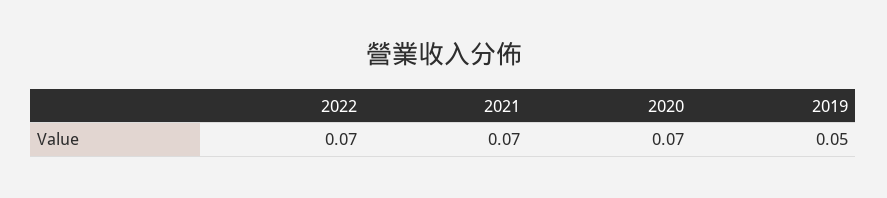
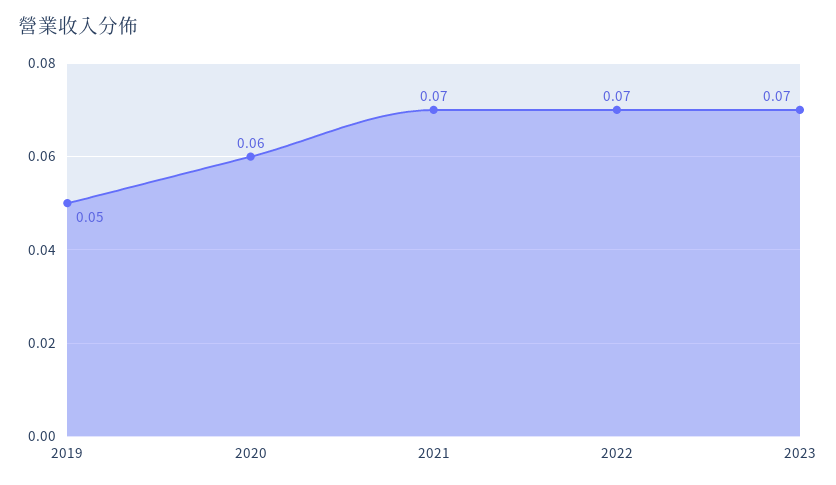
2020: 0.07 -> 0.06
2023: none -> 0.07

